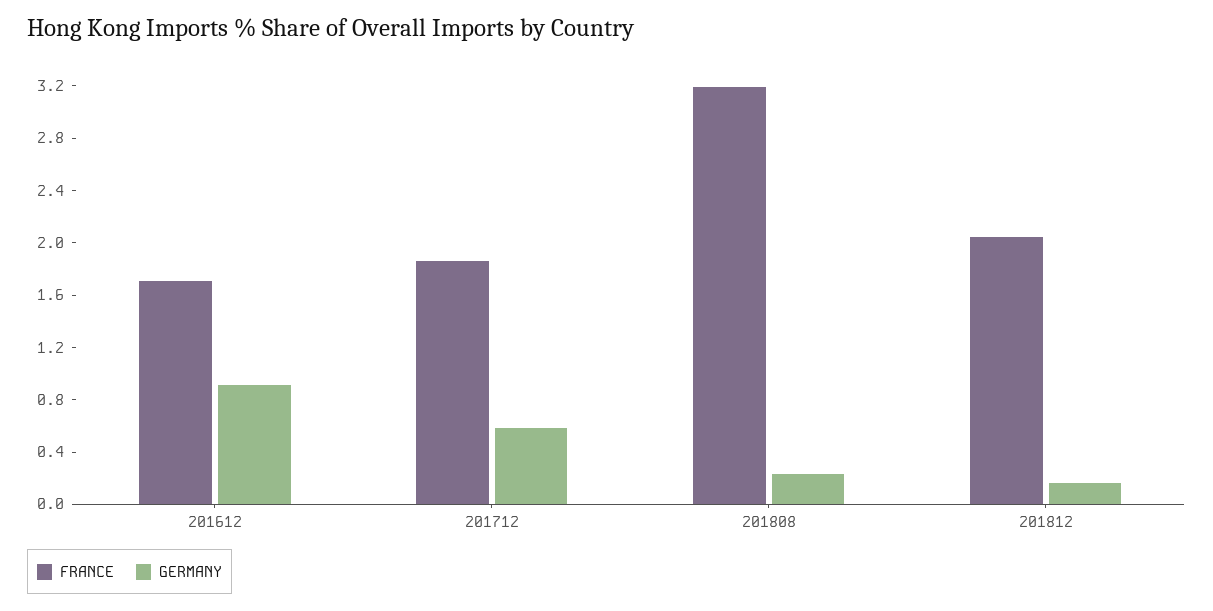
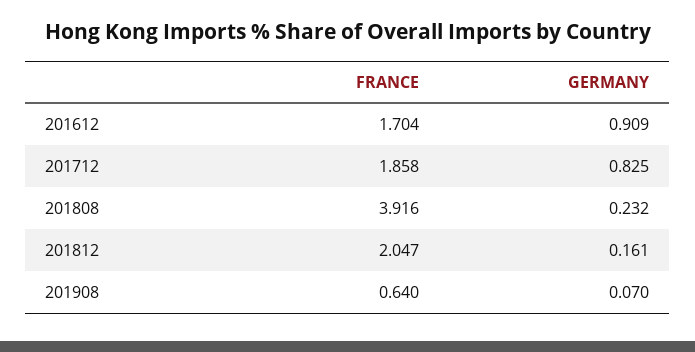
GERMANY, 201712: 0.6 -> 0.825
FRANCE, 201808: 3.2 -> 3.916
FRANCE, 201908: none -> 0.64
GERMANY, 201908: none -> 0.07

